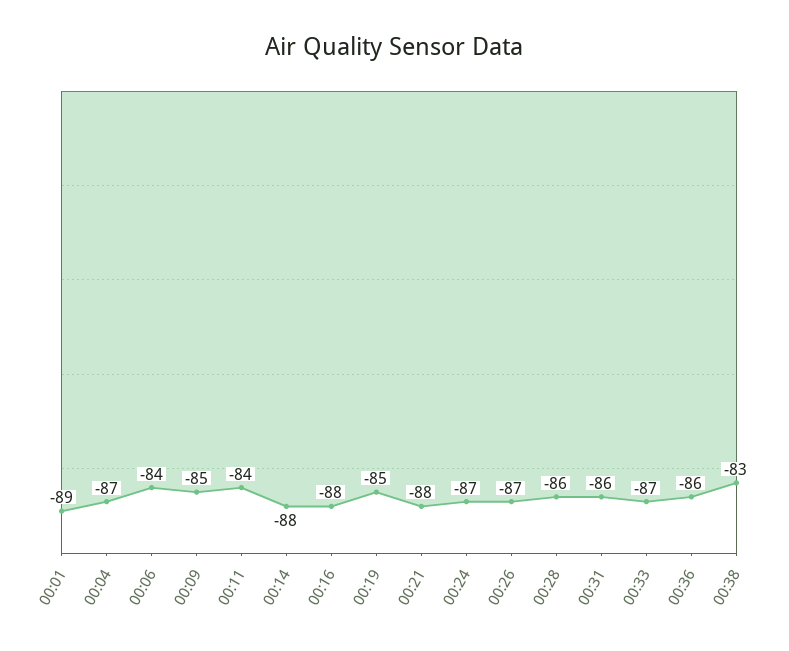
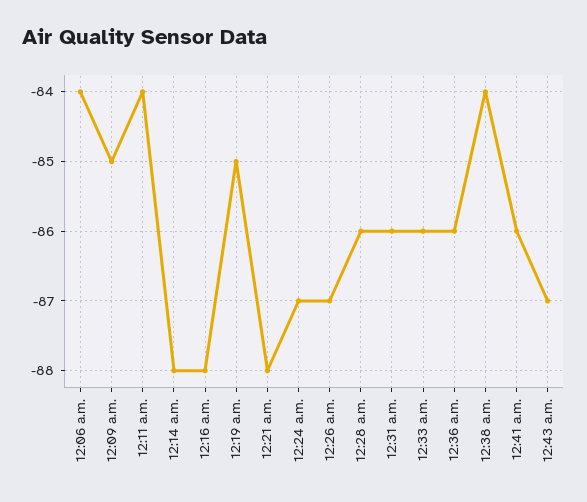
00:01: -89 -> none
00:04: -87 -> none
00:33: -87 -> -86
00:38: -83 -> -84
12:41 a.m.: none -> -86
12:43 a.m.: none -> -87

